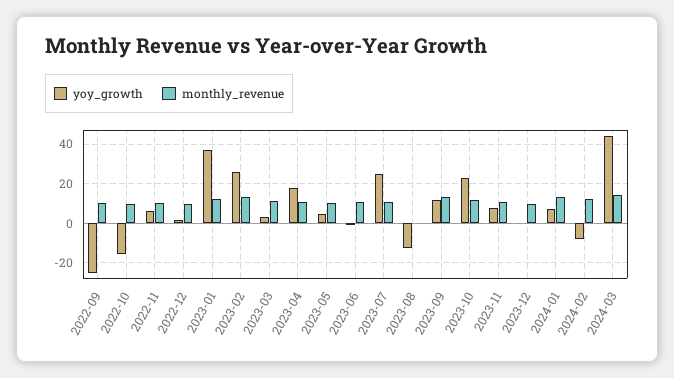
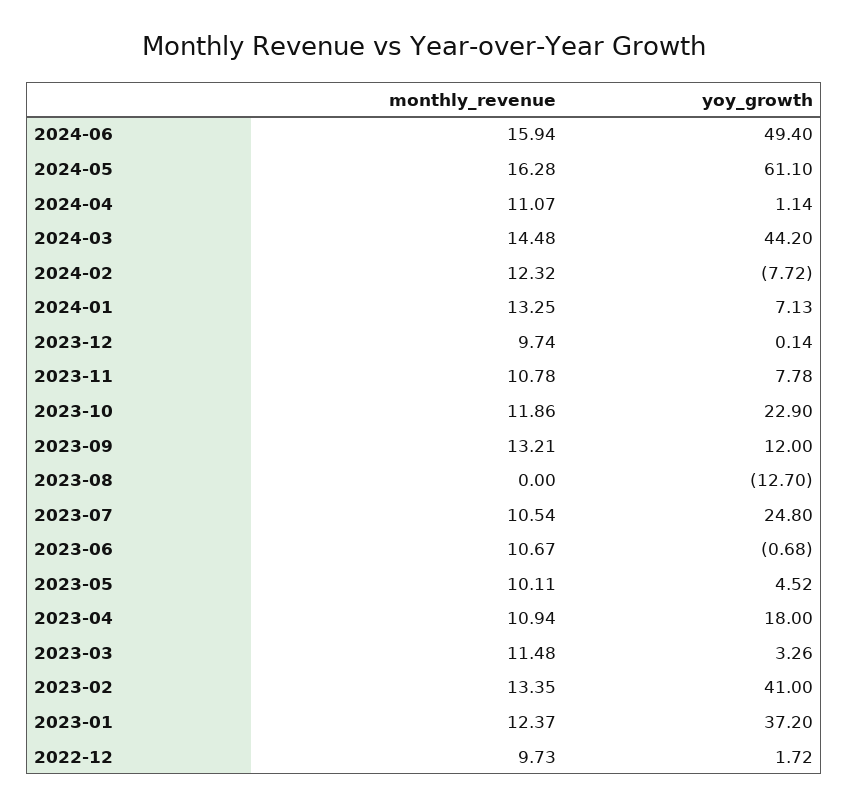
yoy_growth, 2022-09: -25 -> none
monthly_revenue, 2022-09: 10 -> none
yoy_growth, 2022-10: -15 -> none
monthly_revenue, 2022-10: 10 -> none
yoy_growth, 2022-11: 5 -> none
monthly_revenue, 2022-11: 10 -> none
yoy_growth, 2023-02: 25 -> 41
monthly_revenue, 2024-06: none -> 15.94
yoy_growth, 2024-06: none -> 49.4
monthly_revenue, 2024-05: none -> 16.28
yoy_growth, 2024-05: none -> 61.1
monthly_revenue, 2024-04: none -> 11.07
yoy_growth, 2024-04: none -> 1.14

